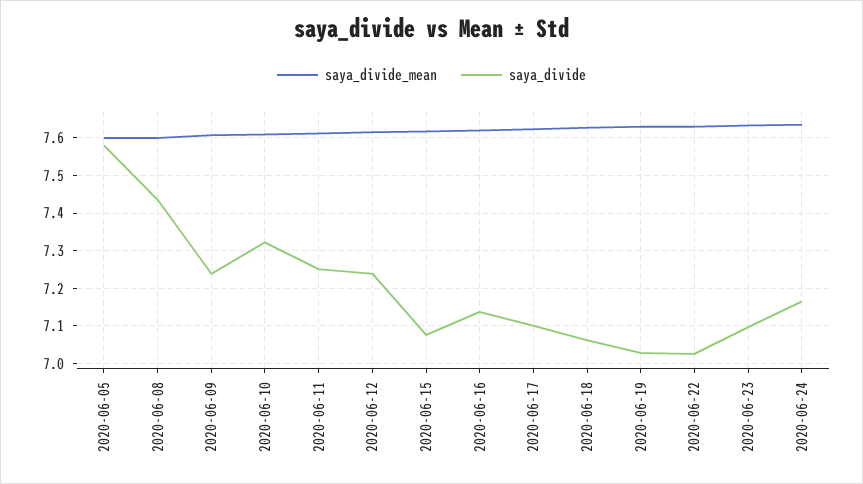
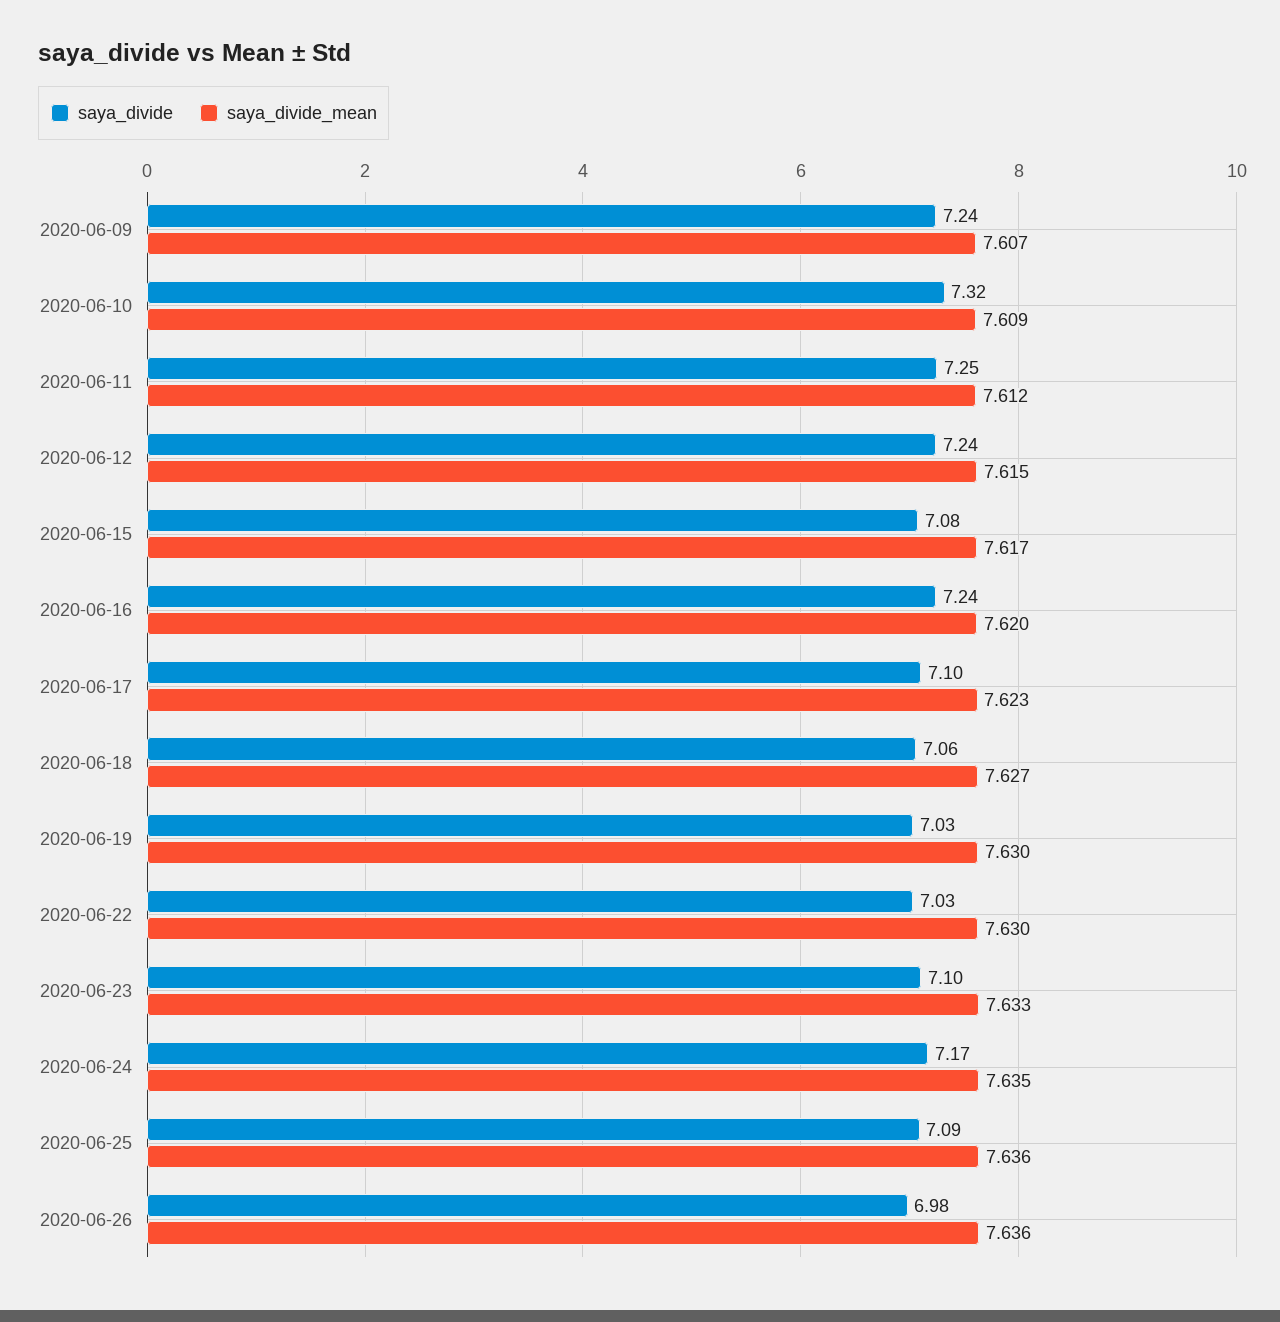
saya_divide_mean, 2020-06-05: 7.6 -> none
saya_divide, 2020-06-05: 7.58 -> none
saya_divide_mean, 2020-06-08: 7.6 -> none
saya_divide, 2020-06-08: 7.44 -> none
saya_divide, 2020-06-16: 7.14 -> 7.24
saya_divide, 2020-06-25: none -> 7.09
saya_divide_mean, 2020-06-25: none -> 7.636
saya_divide, 2020-06-26: none -> 6.98
saya_divide_mean, 2020-06-26: none -> 7.636

